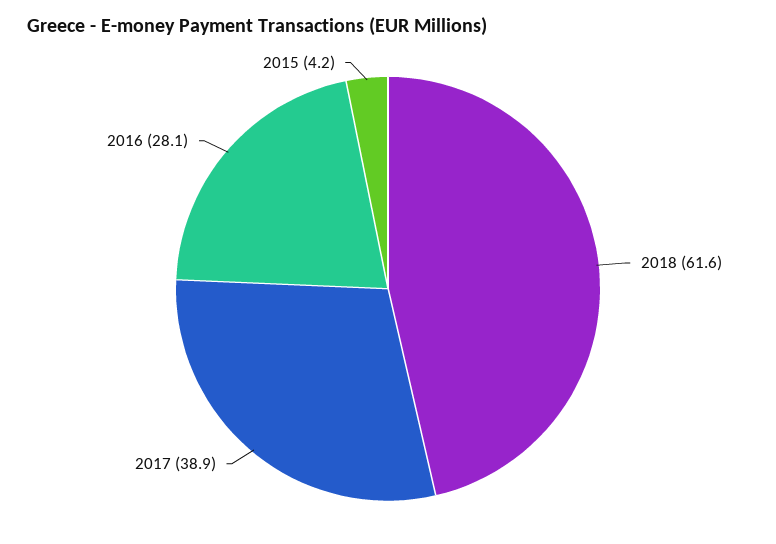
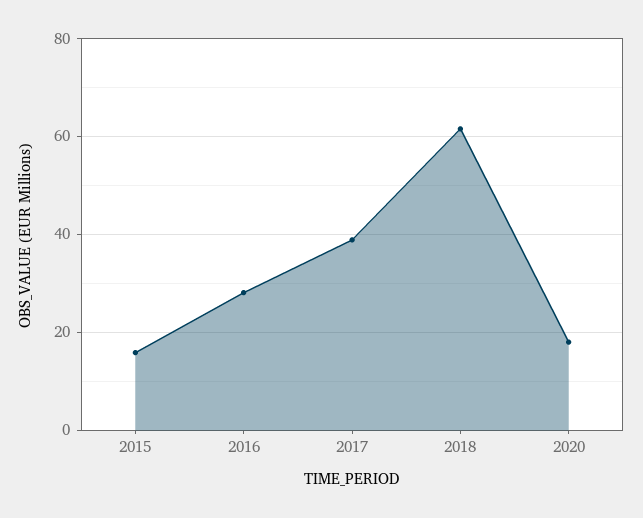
2015: 4.2 -> 16
2020: none -> 18

